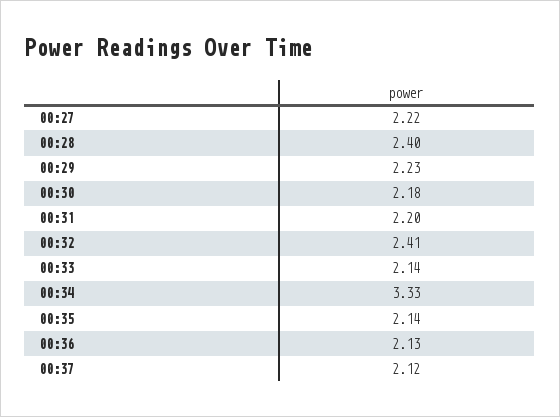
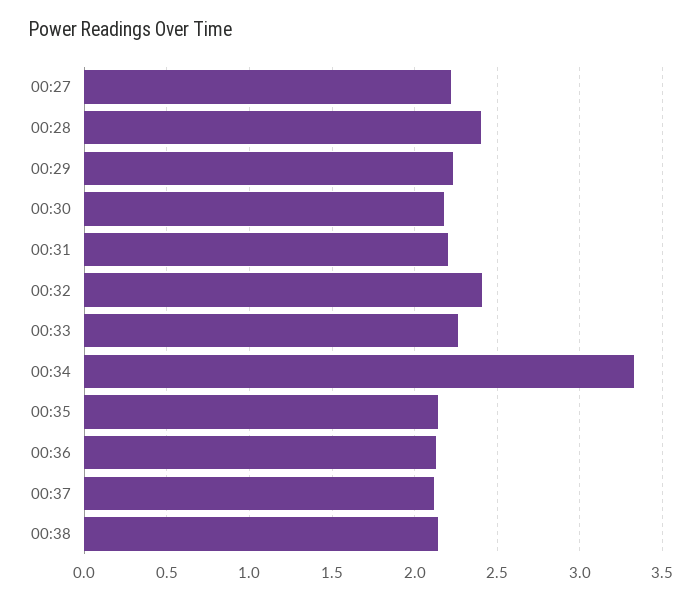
00:33: 2.14 -> 2.25
00:38: none -> 2.15

